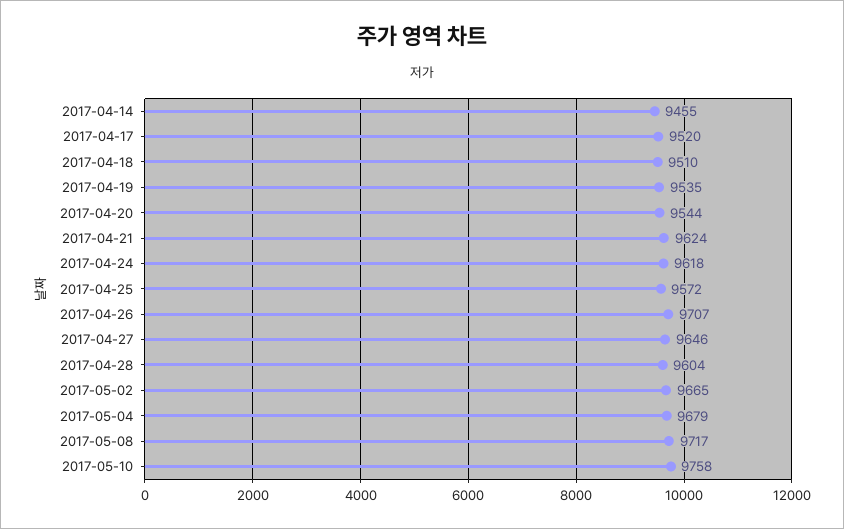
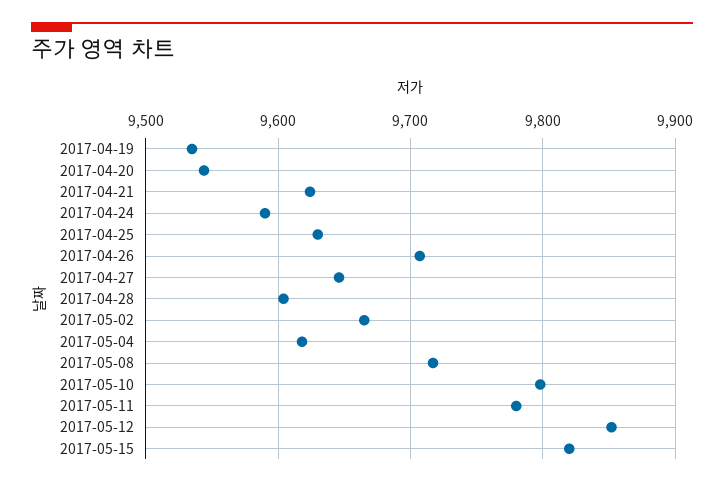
2017-04-14: 9455 -> none
2017-04-17: 9520 -> none
2017-04-18: 9510 -> none
2017-04-24: 9618 -> 9590
2017-04-25: 9572 -> 9630
2017-05-04: 9679 -> 9620
2017-05-10: 9758 -> 9800
2017-05-11: none -> 9780
2017-05-12: none -> 9850
2017-05-15: none -> 9820

